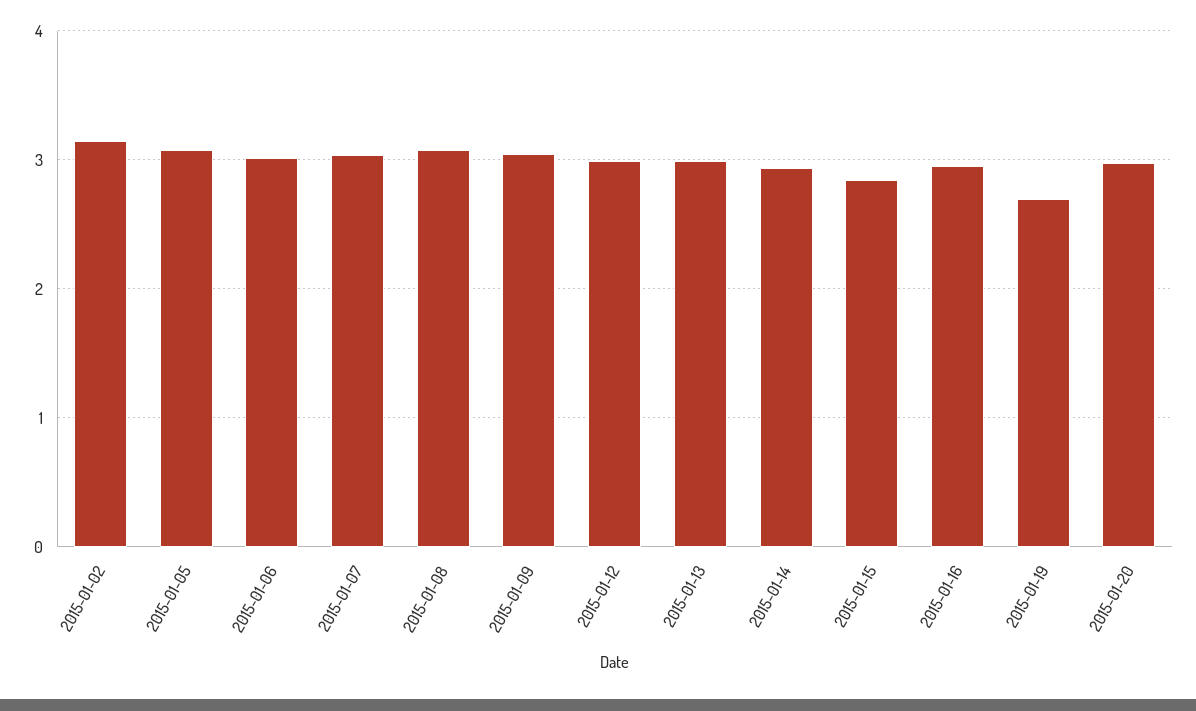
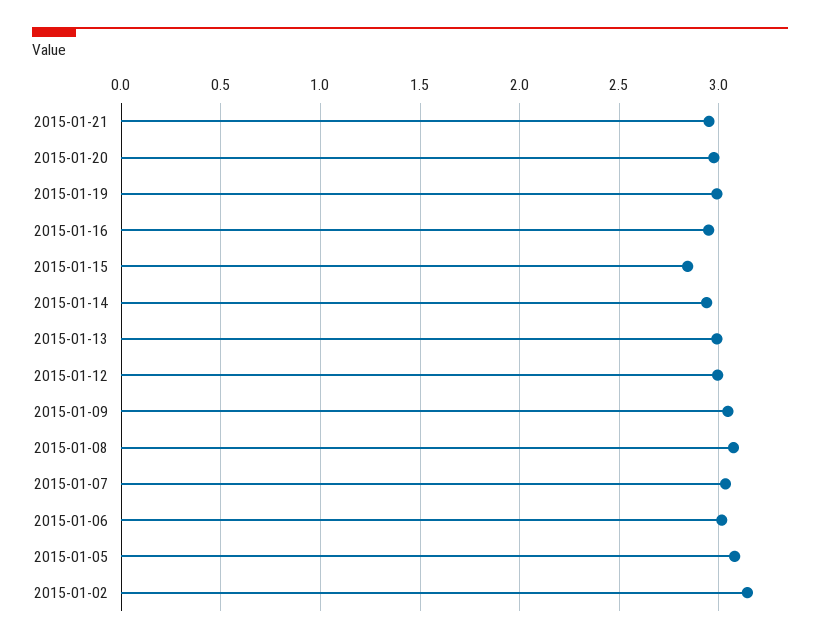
2015-01-19: 2.7 -> 3
2015-01-21: none -> 2.95

